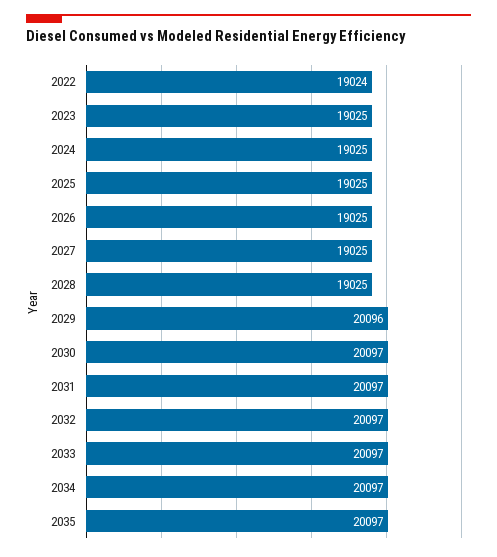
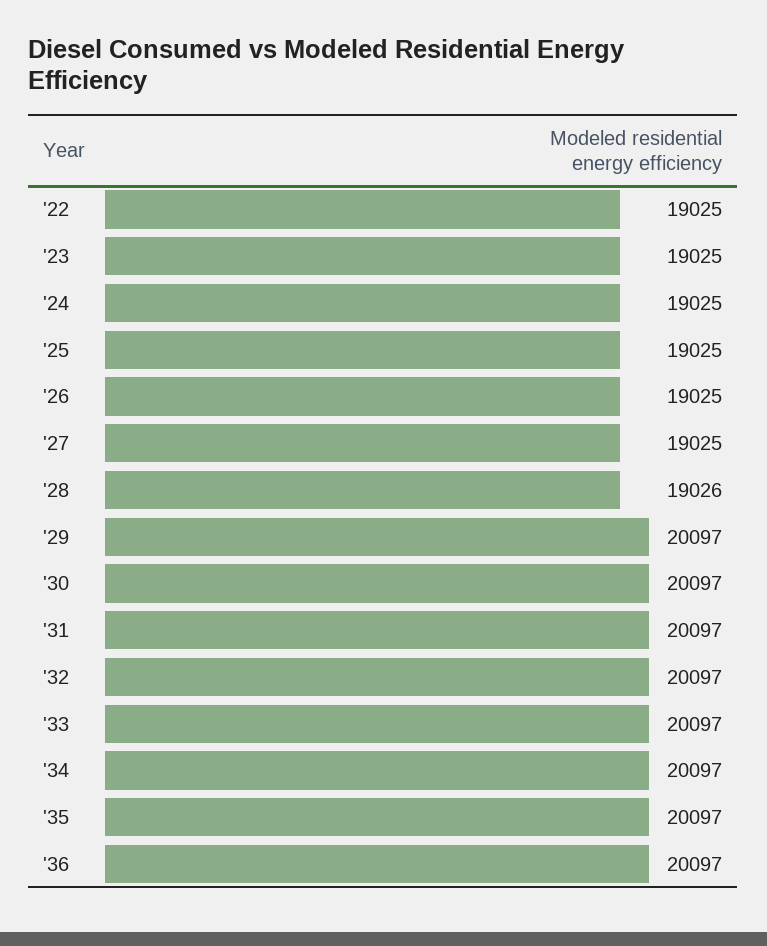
2022: 19024 -> 19025
2028: 19025 -> 19026
2029: 20096 -> 20097
'36: none -> 20097

